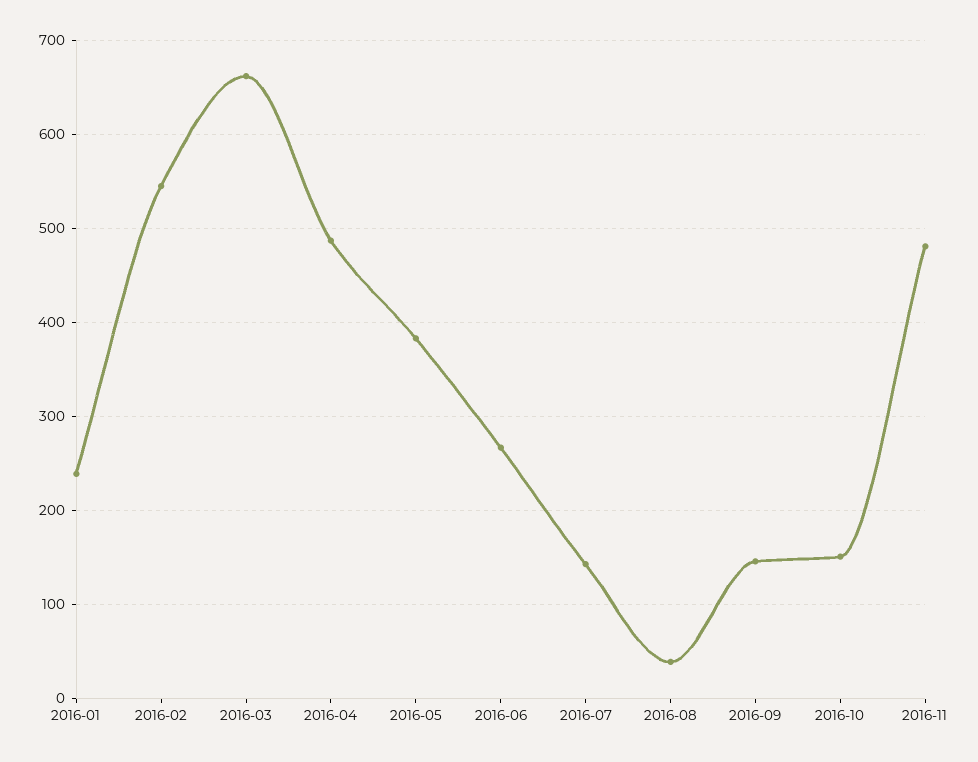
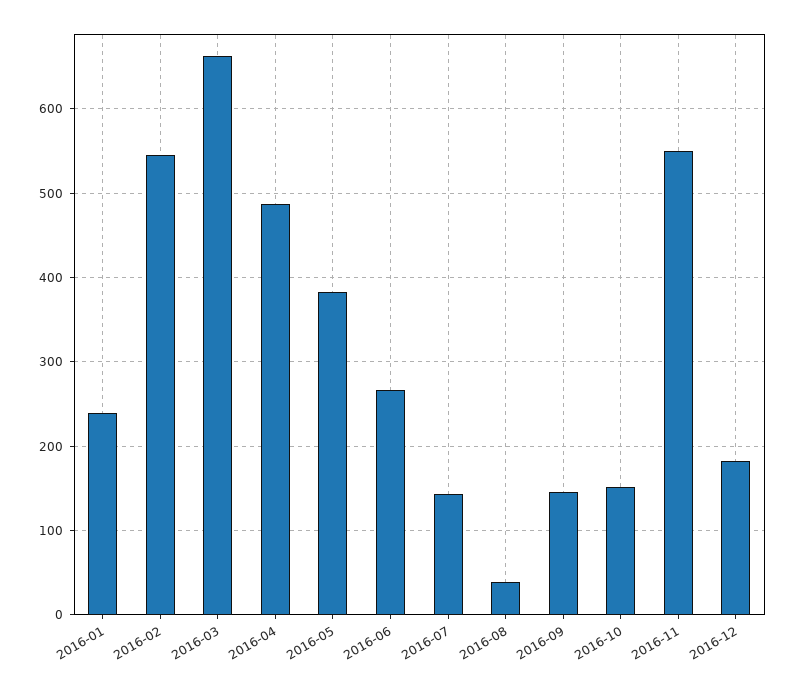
2016-11: 480 -> 550
2016-12: none -> 180

